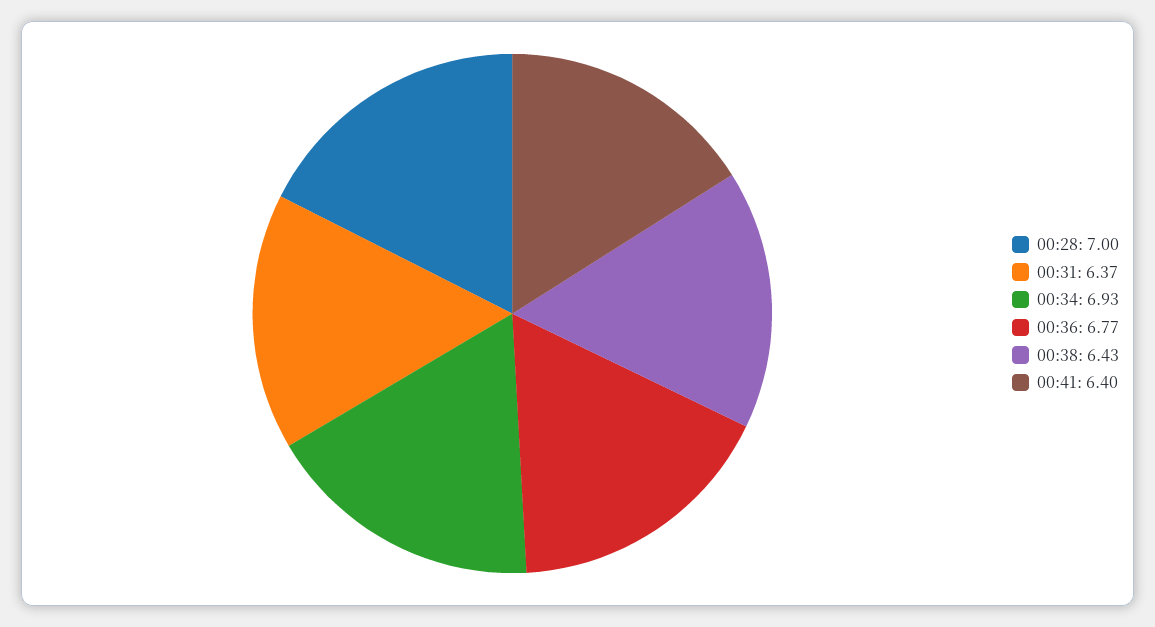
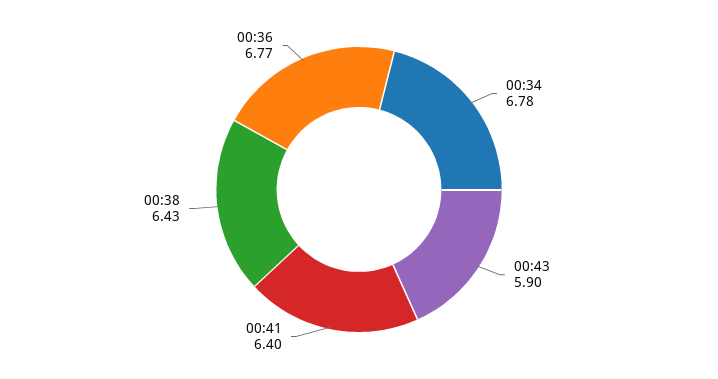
00:28: 7 -> none
00:31: 6.37 -> none
00:34: 6.93 -> 6.78
00:43: none -> 5.9

